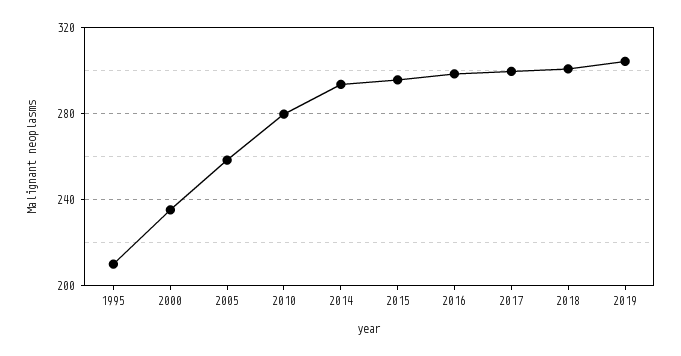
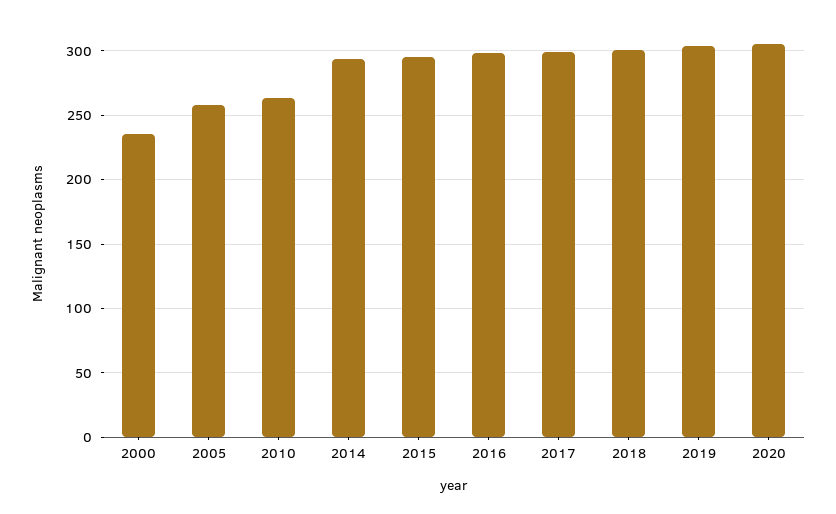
1995: 210 -> none
2010: 280 -> 265
2020: none -> 305

